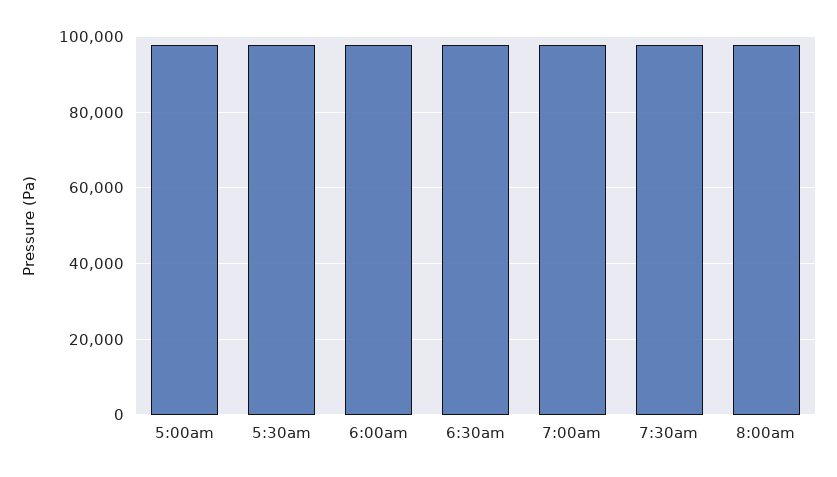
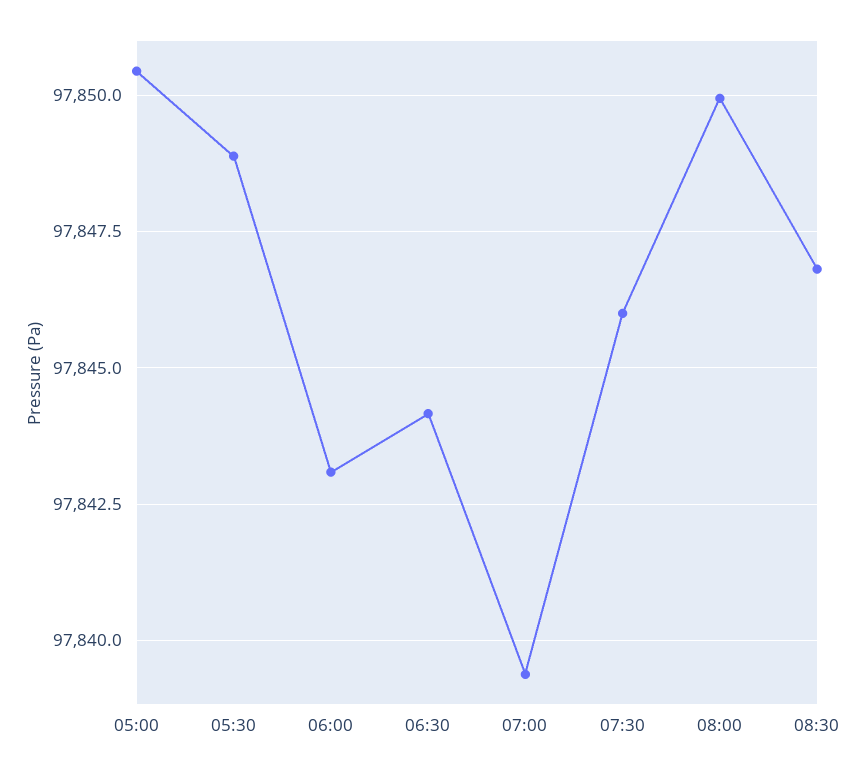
08:30: none -> 97846.75

